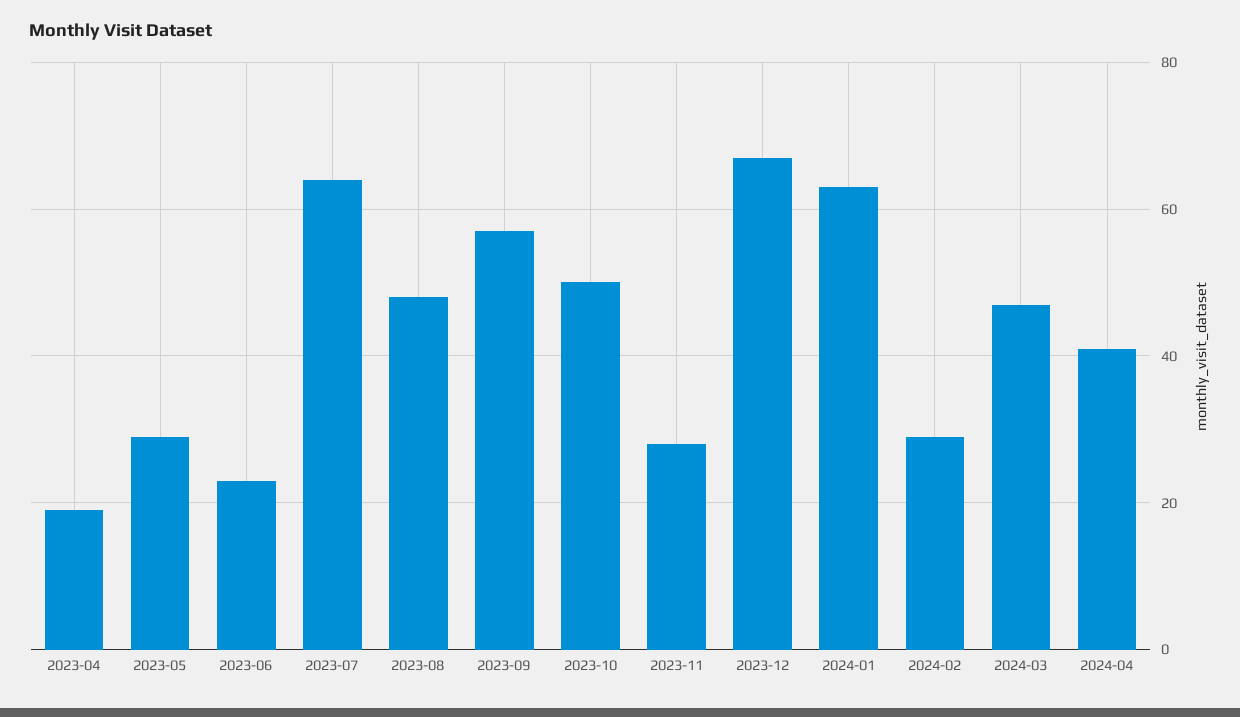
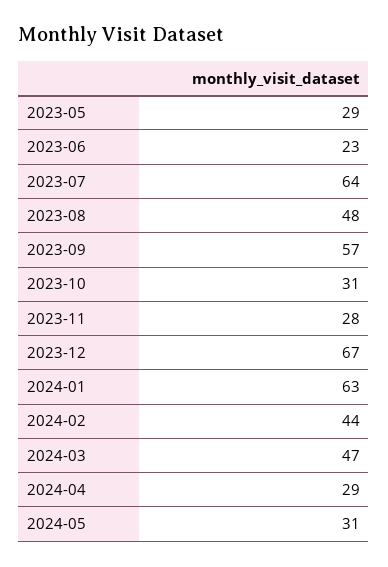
2023-04: 20 -> none
2023-10: 50 -> 31
2024-02: 30 -> 44
2024-04: 40 -> 29
2024-05: none -> 31

